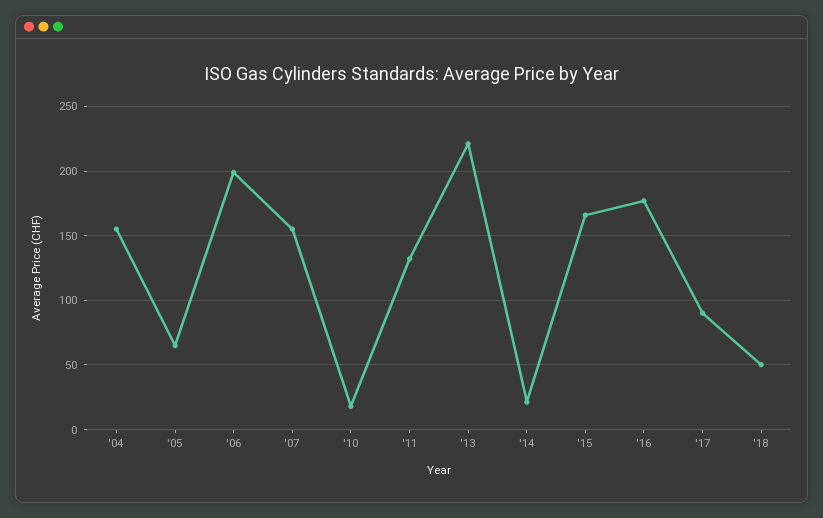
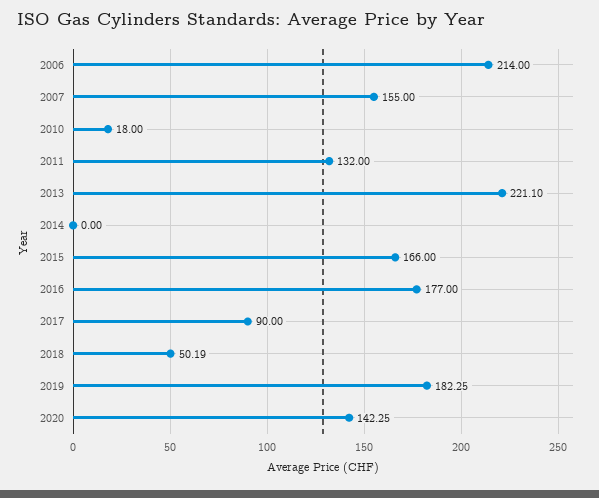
'04: 155 -> none
'05: 65 -> none
'06: 200 -> 214
'14: 20 -> 0
2019: none -> 182.25
2020: none -> 142.25

